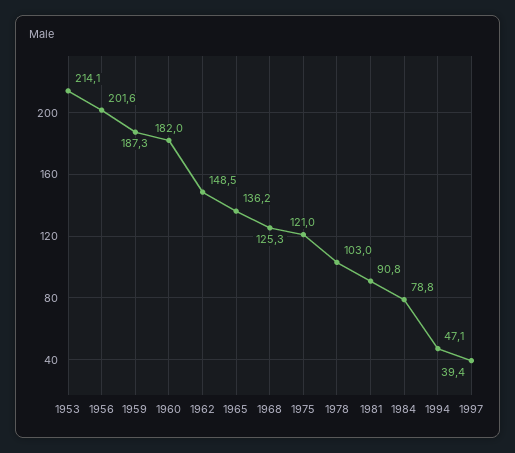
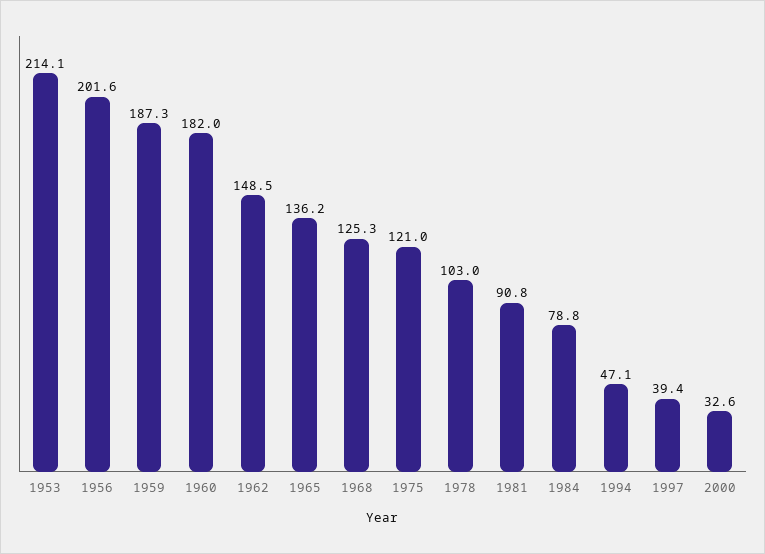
2000: none -> 32.6

